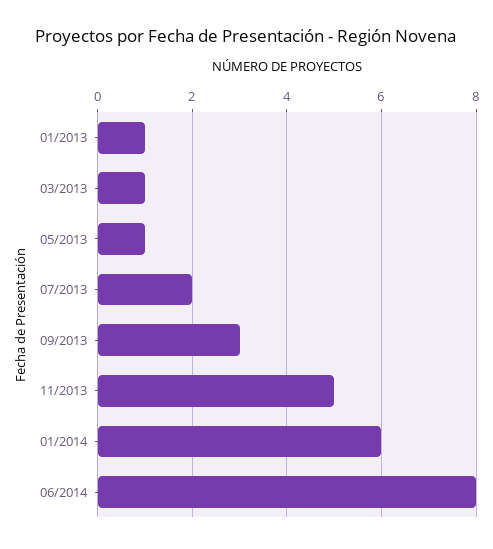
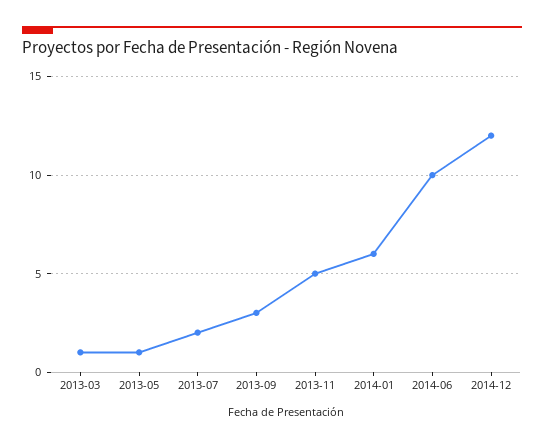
01/2013: 1 -> none
06/2014: 8 -> 10
2014-12: none -> 12

